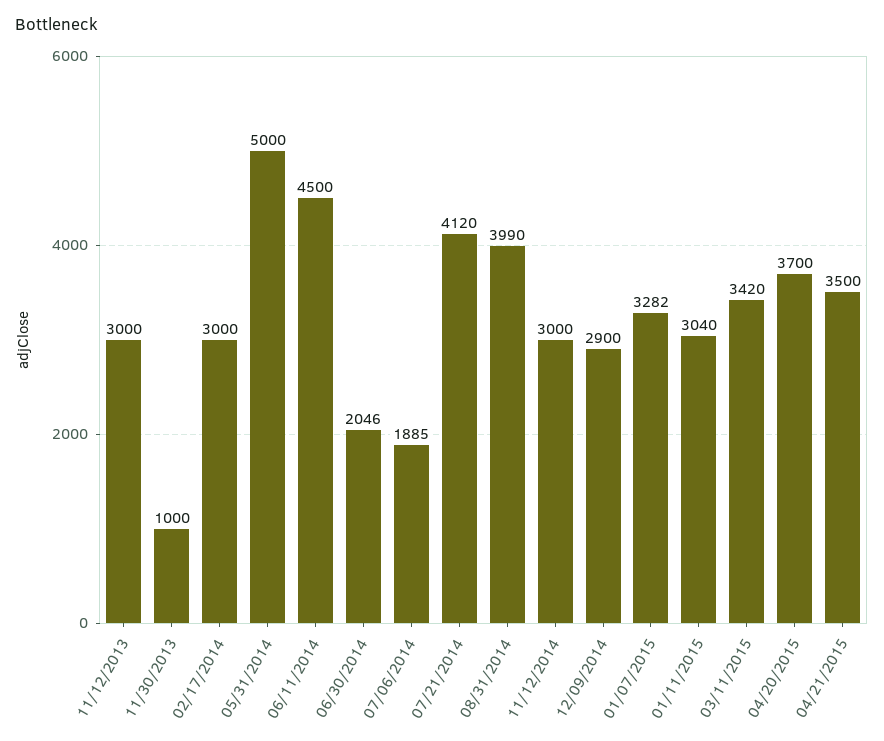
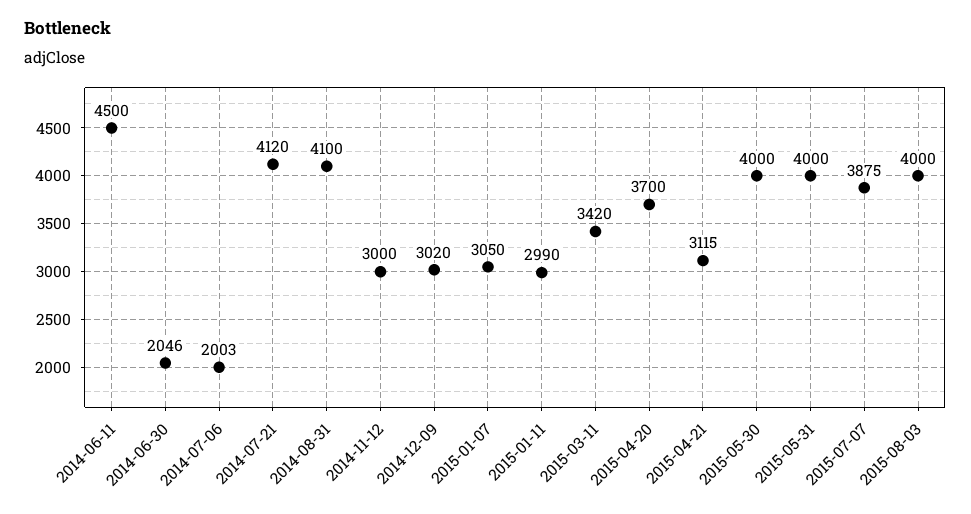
11/12/2013: 3000 -> none
11/30/2013: 1000 -> none
02/17/2014: 3000 -> none
05/31/2014: 5000 -> none
07/06/2014: 1885 -> 2003
08/31/2014: 3990 -> 4100
12/09/2014: 2900 -> 3020
01/07/2015: 3282 -> 3050
01/11/2015: 3040 -> 2990
04/21/2015: 3500 -> 3115
2015-05-30: none -> 4000
2015-05-31: none -> 4000
2015-07-07: none -> 3875
2015-08-03: none -> 4000

